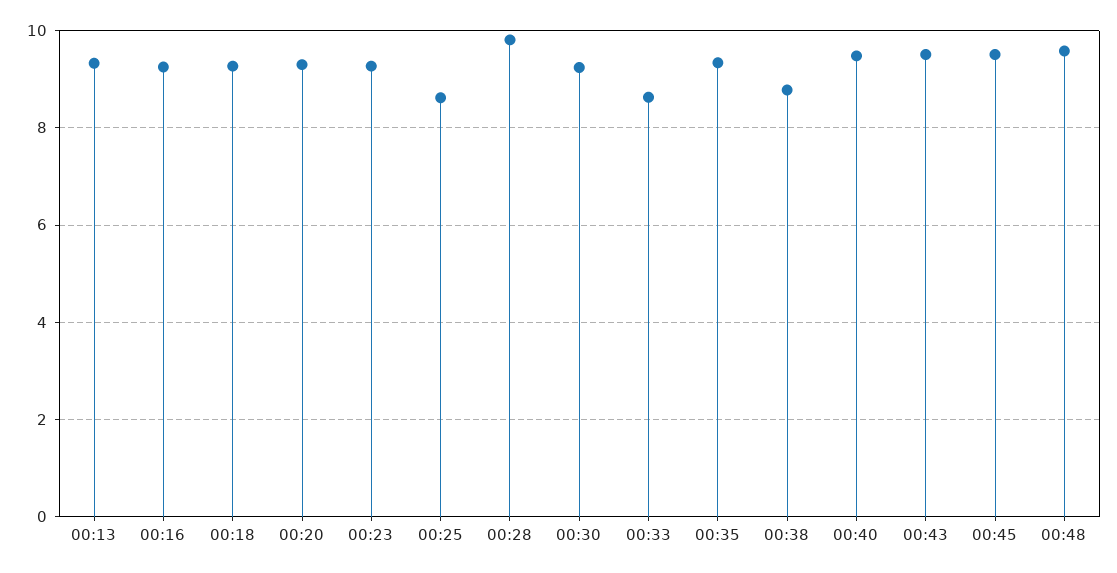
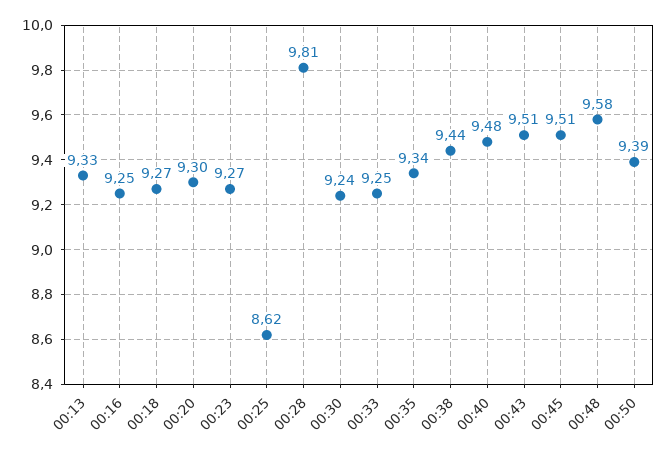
00:33: 8.6 -> 9.25
00:38: 8.8 -> 9.44
00:50: none -> 9.39

